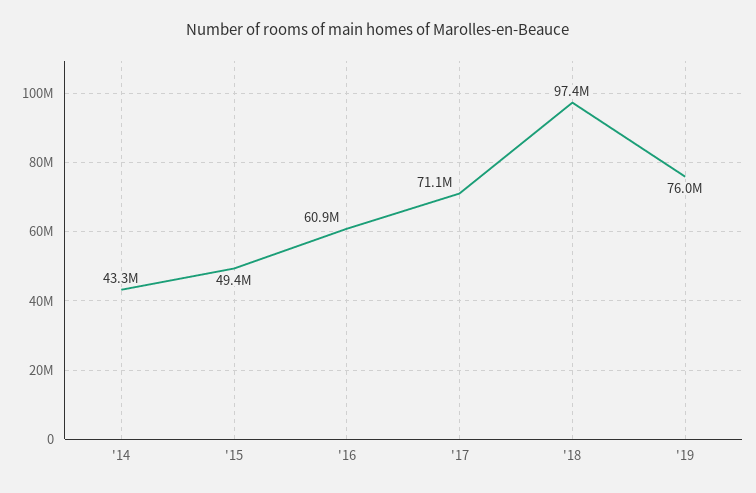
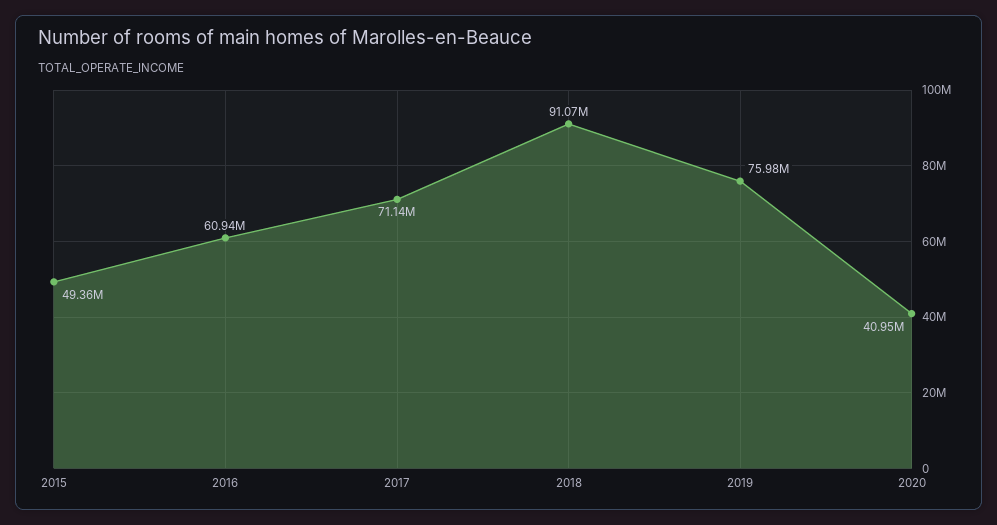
'14: 43300000 -> none
'18: 97400000 -> 91070000
2020: none -> 40950000

